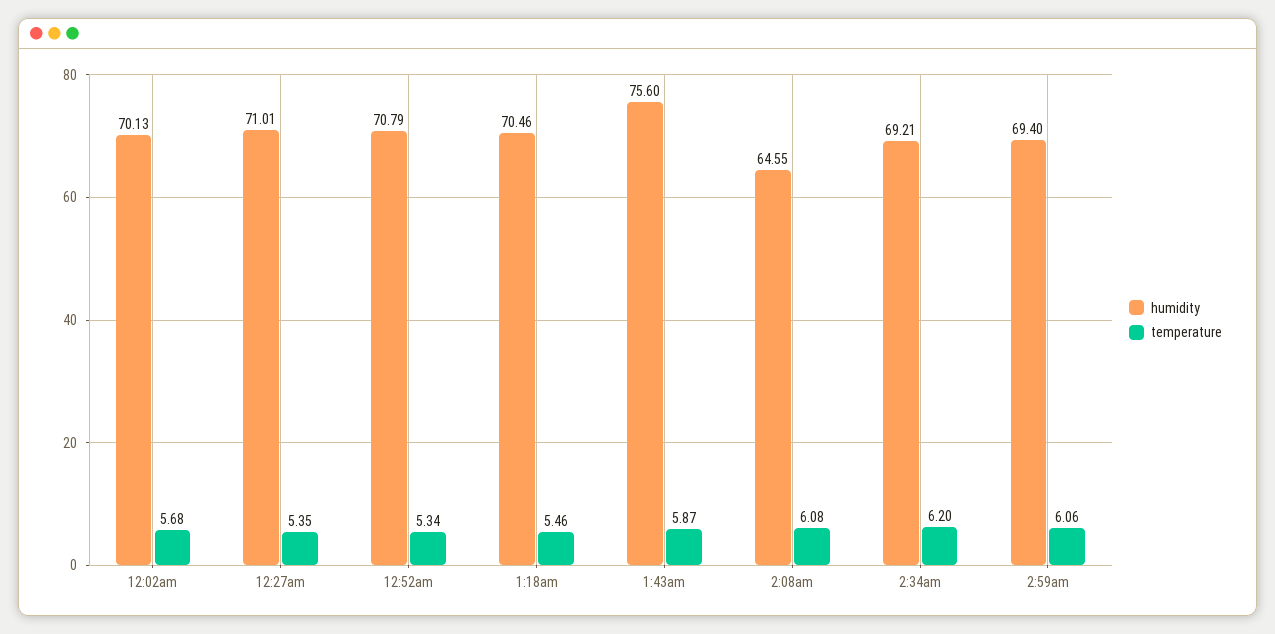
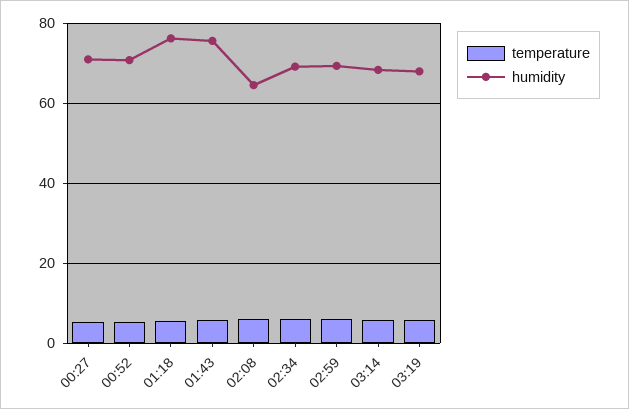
humidity, 12:02am: 70.13 -> none
temperature, 12:02am: 5.68 -> none
humidity, 1:18am: 70.46 -> 76
temperature, 03:14: none -> 6
humidity, 03:14: none -> 68
temperature, 03:19: none -> 6
humidity, 03:19: none -> 68

